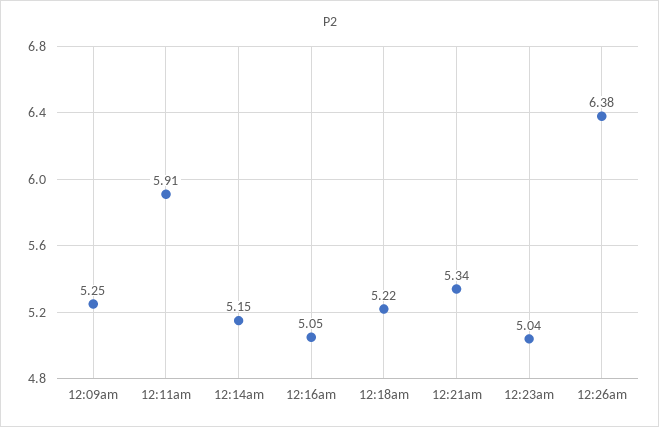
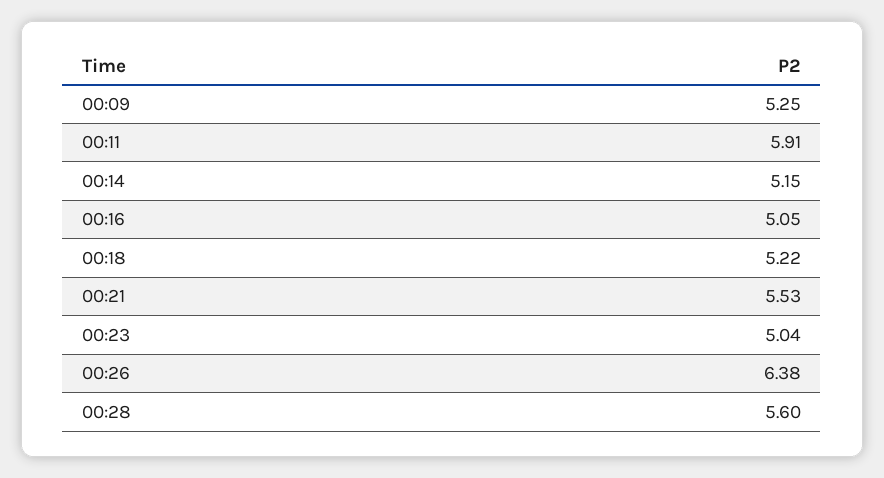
12:21am: 5.34 -> 5.53
00:28: none -> 5.6

